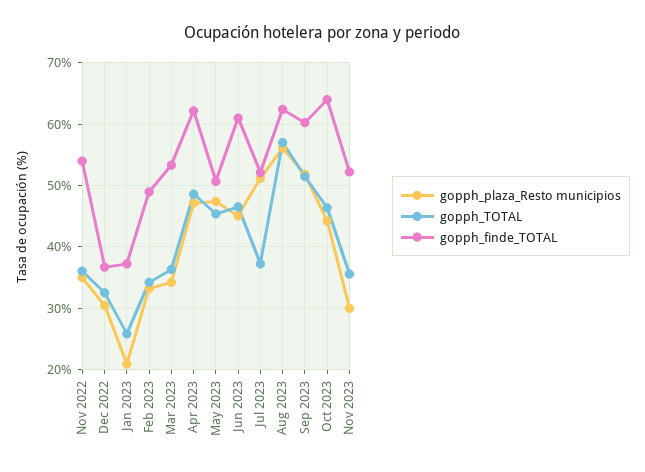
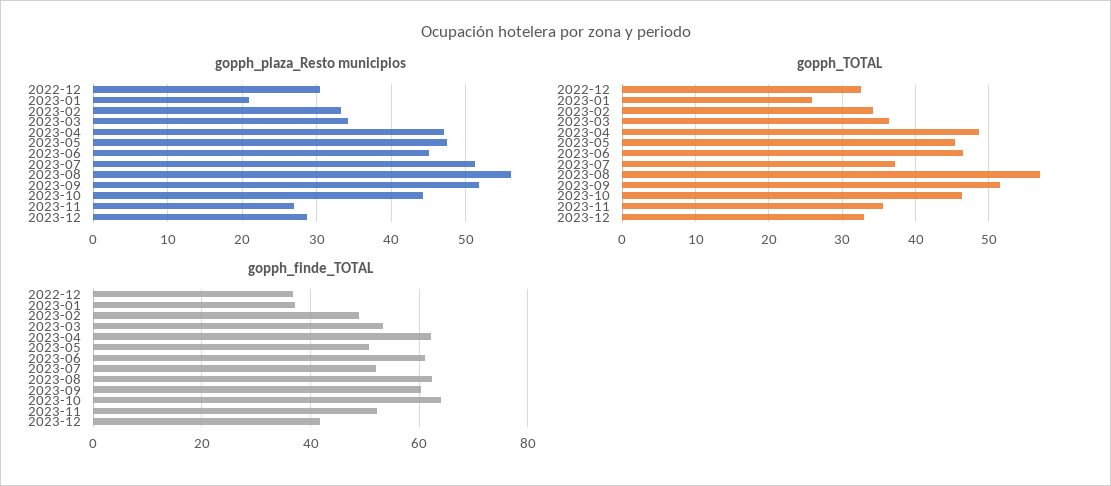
gopph_plaza_Resto municipios, Nov 2022: 35 -> none
gopph_TOTAL, Nov 2022: 36 -> none
gopph_finde_TOTAL, Nov 2022: 54 -> none
gopph_plaza_Resto municipios, Nov 2023: 30 -> 27
gopph_plaza_Resto municipios, 2023-12: none -> 29
gopph_TOTAL, 2023-12: none -> 33
gopph_finde_TOTAL, 2023-12: none -> 42

